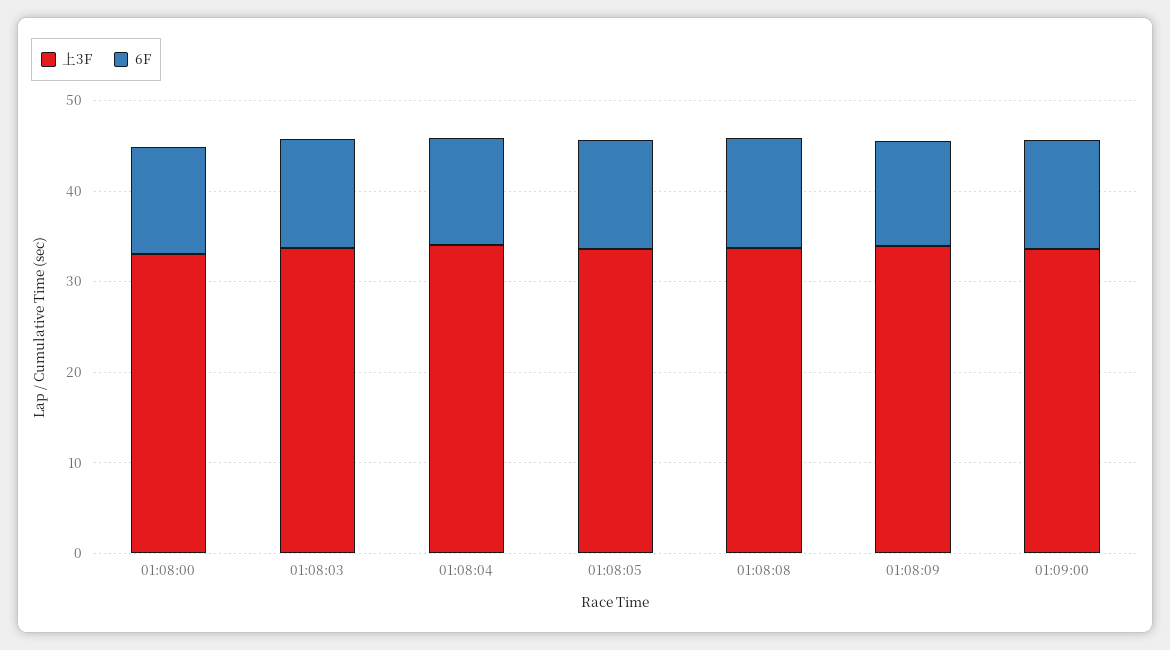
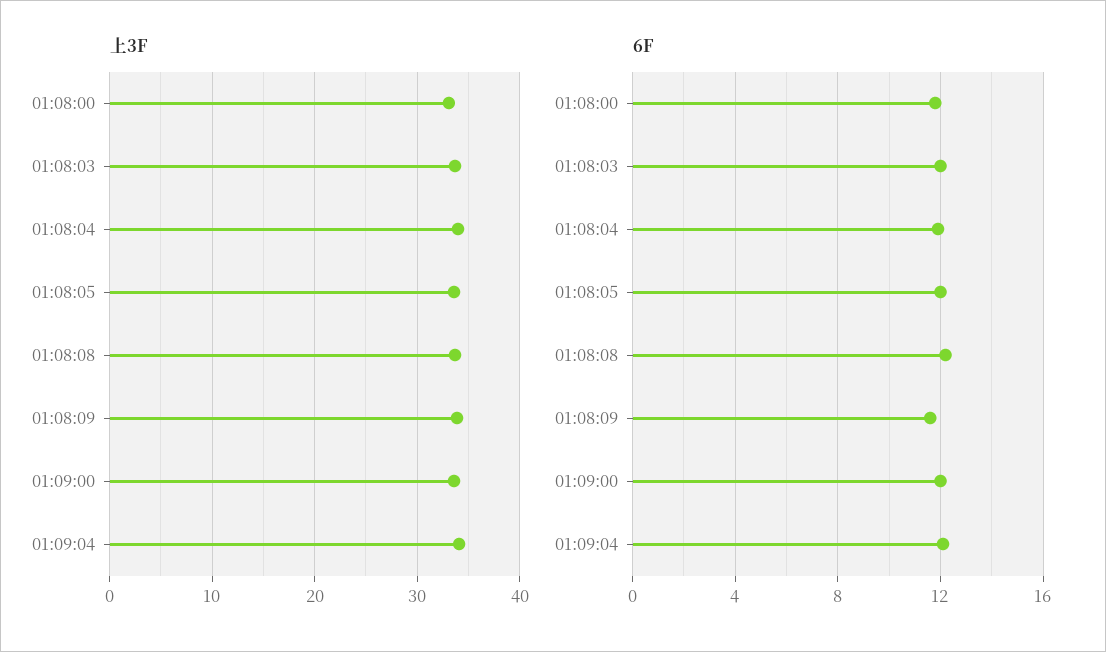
上3F, 01:09:04: none -> 34
6F, 01:09:04: none -> 12

